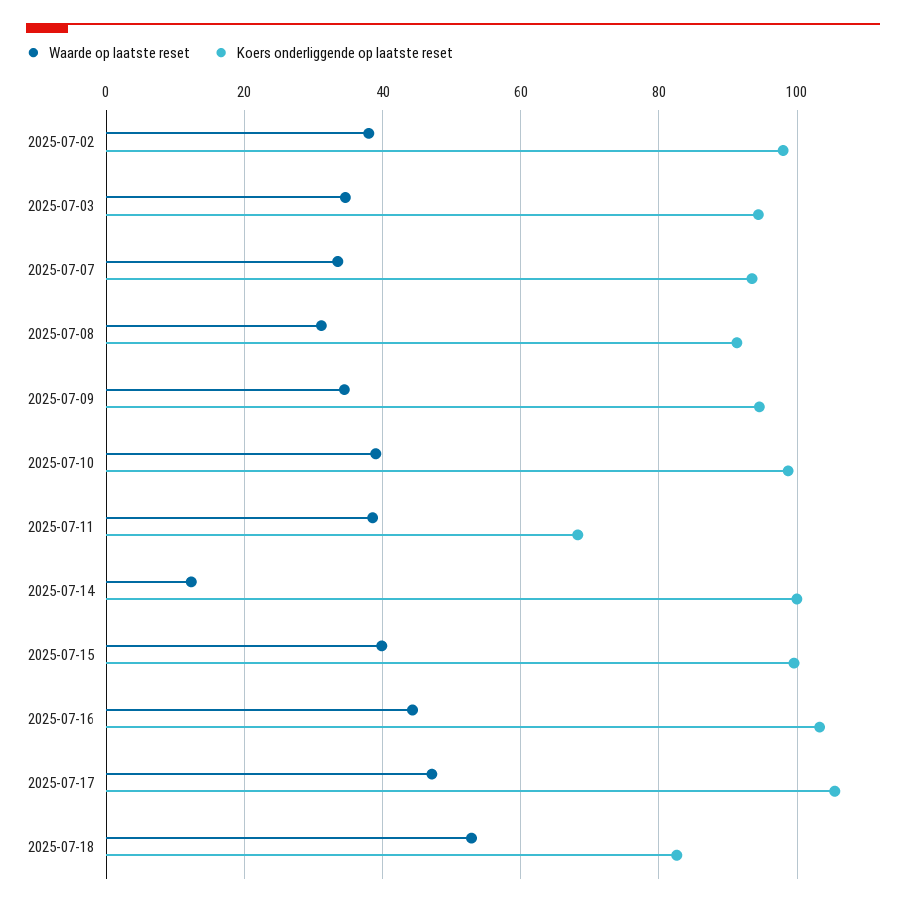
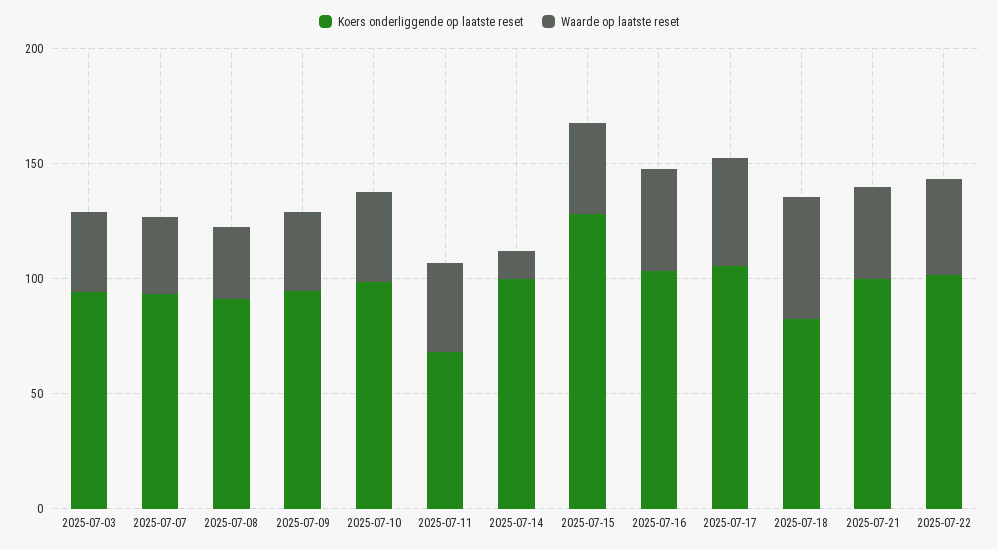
Waarde op laatste reset, 2025-07-02: 38 -> none
Koers onderliggende op laatste reset, 2025-07-02: 98 -> none
Koers onderliggende op laatste reset, 2025-07-15: 100 -> 130
Koers onderliggende op laatste reset, 2025-07-21: none -> 100
Waarde op laatste reset, 2025-07-21: none -> 40
Koers onderliggende op laatste reset, 2025-07-22: none -> 100
Waarde op laatste reset, 2025-07-22: none -> 40

